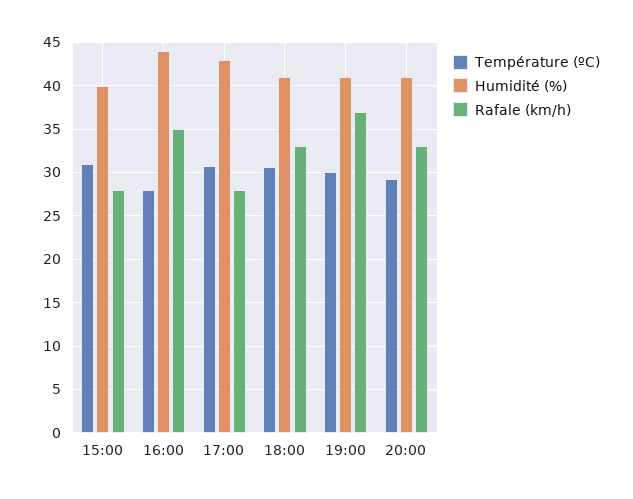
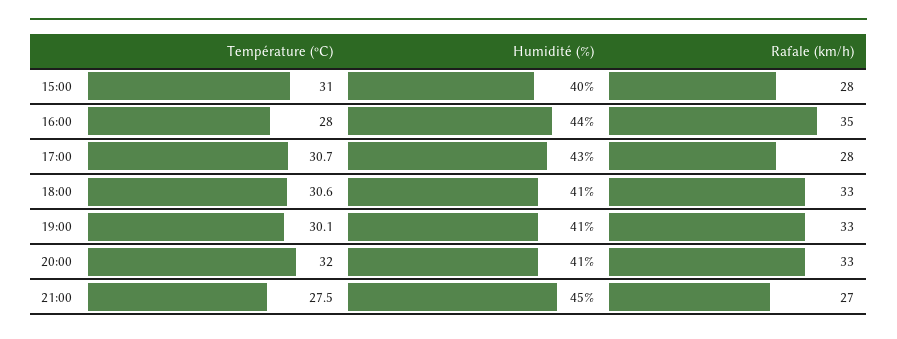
Rafale (km/h), 19:00: 37 -> 33
Température (ºC), 20:00: 29 -> 32
Température (ºC), 21:00: none -> 27.5
Humidité (%), 21:00: none -> 45
Rafale (km/h), 21:00: none -> 27

